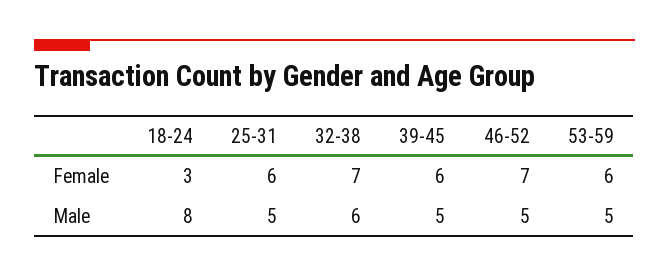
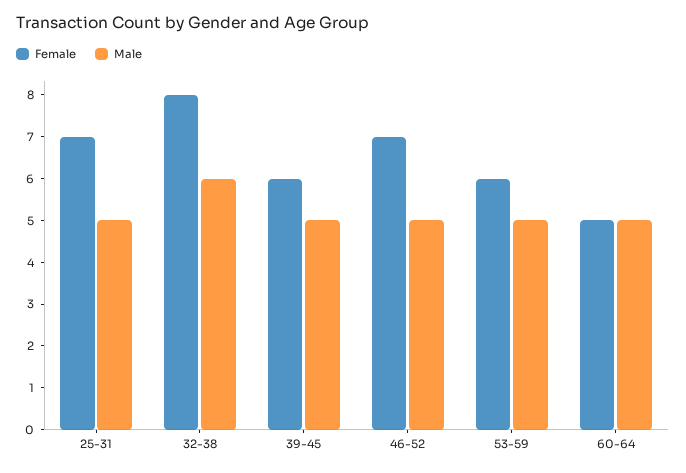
Female, 18-24: 3 -> none
Female, 25-31: 6 -> 7
Female, 32-38: 7 -> 8
Male, 18-24: 8 -> none
Female, 60-64: none -> 5
Male, 60-64: none -> 5

